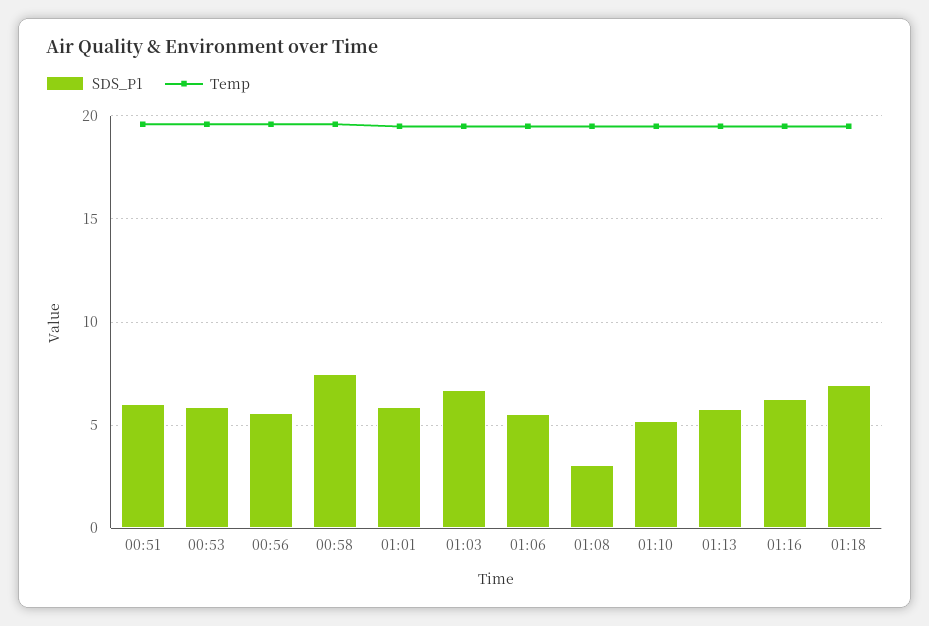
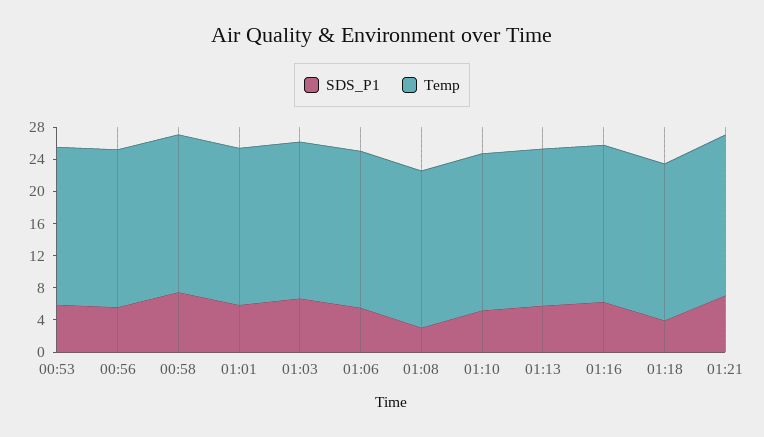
SDS_P1, 00:51: 6 -> none
Temp, 00:51: 19.5 -> none
SDS_P1, 01:18: 7 -> 4
SDS_P1, 01:21: none -> 7
Temp, 01:21: none -> 20

